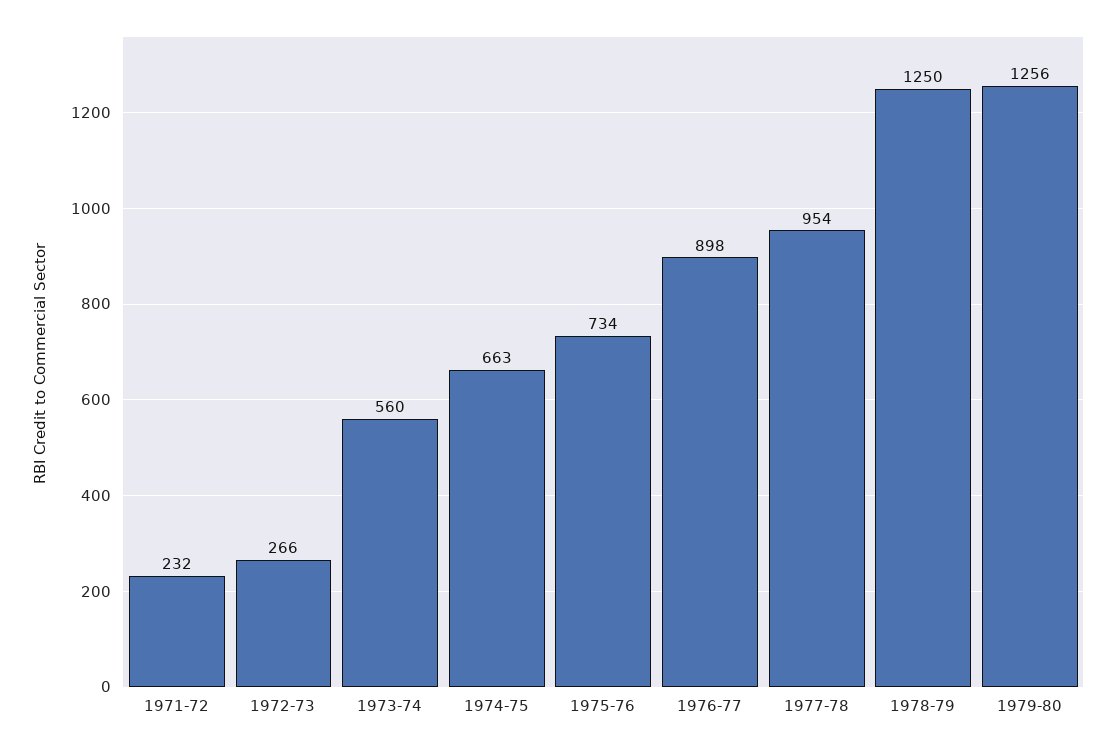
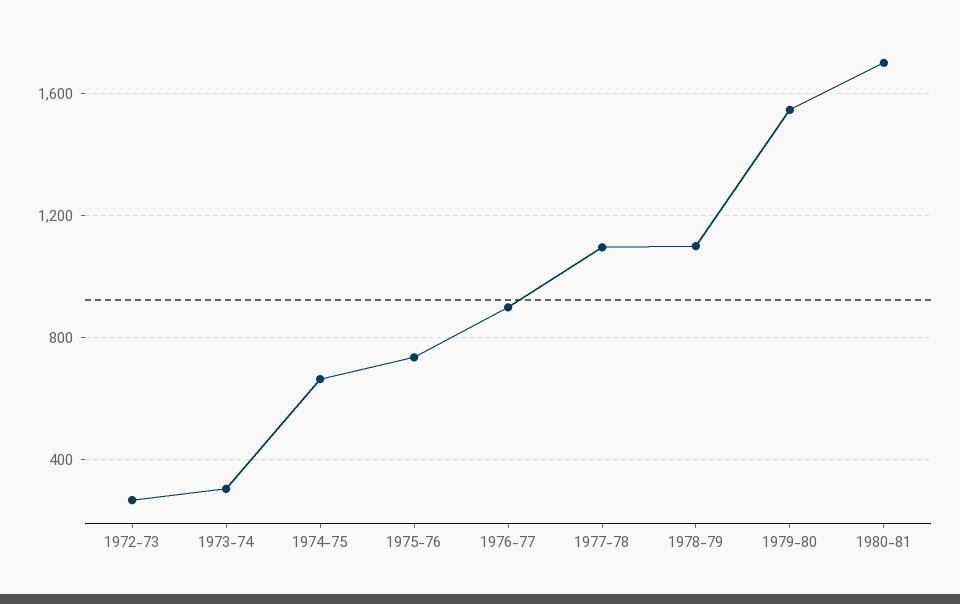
1971-72: 232 -> none
1973-74: 560 -> 300
1977-78: 954 -> 1100
1978-79: 1250 -> 1100
1979-80: 1256 -> 1550
1980-81: none -> 1700

